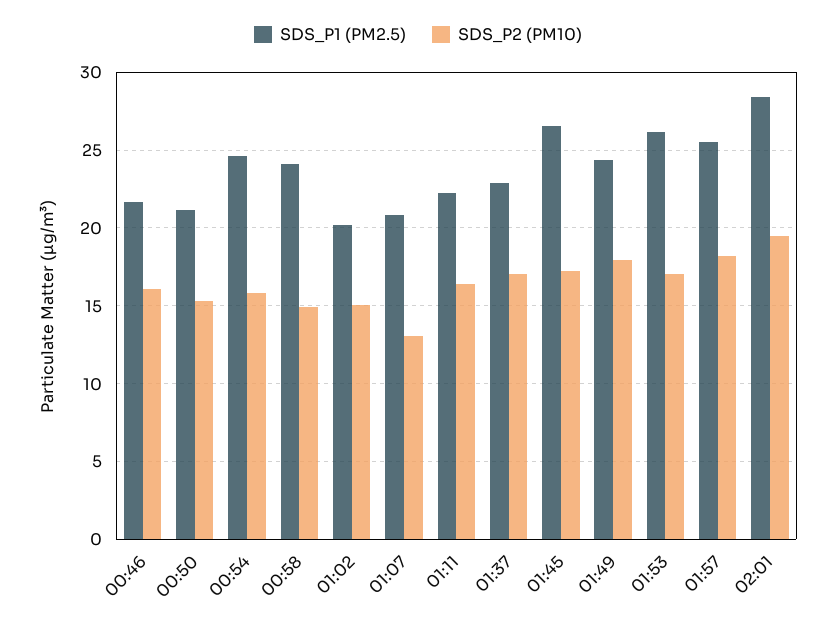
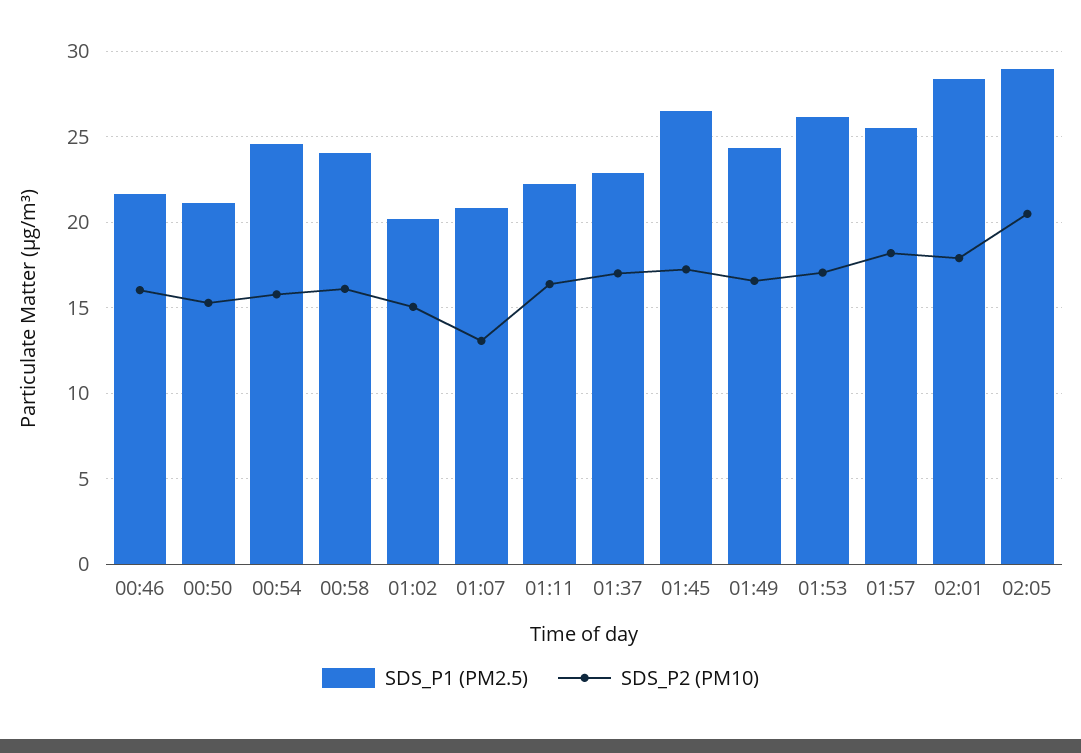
SDS_P2 (PM10), 00:58: 15 -> 16
SDS_P2 (PM10), 01:49: 18 -> 16.5
SDS_P2 (PM10), 02:01: 19.5 -> 18
SDS_P1 (PM2.5), 02:05: none -> 29
SDS_P2 (PM10), 02:05: none -> 20.5

